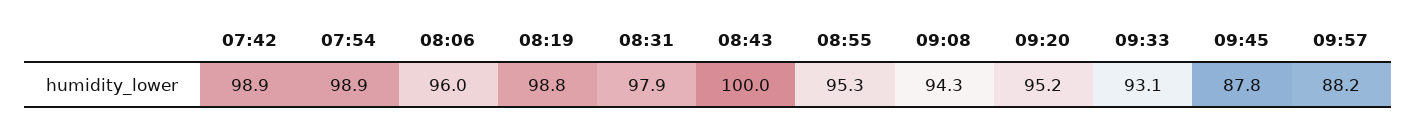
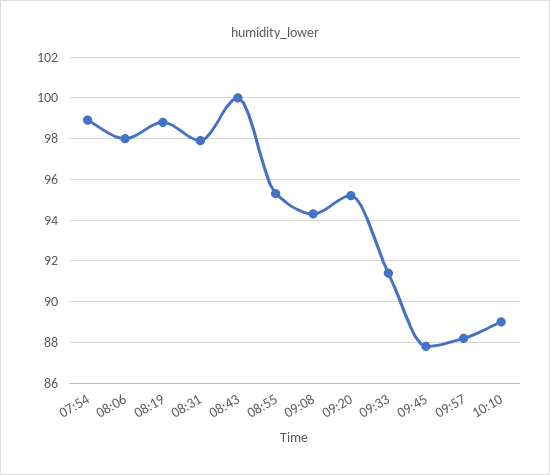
07:42: 98.9 -> none
08:06: 96 -> 98
09:33: 93.1 -> 91.5
10:10: none -> 89

